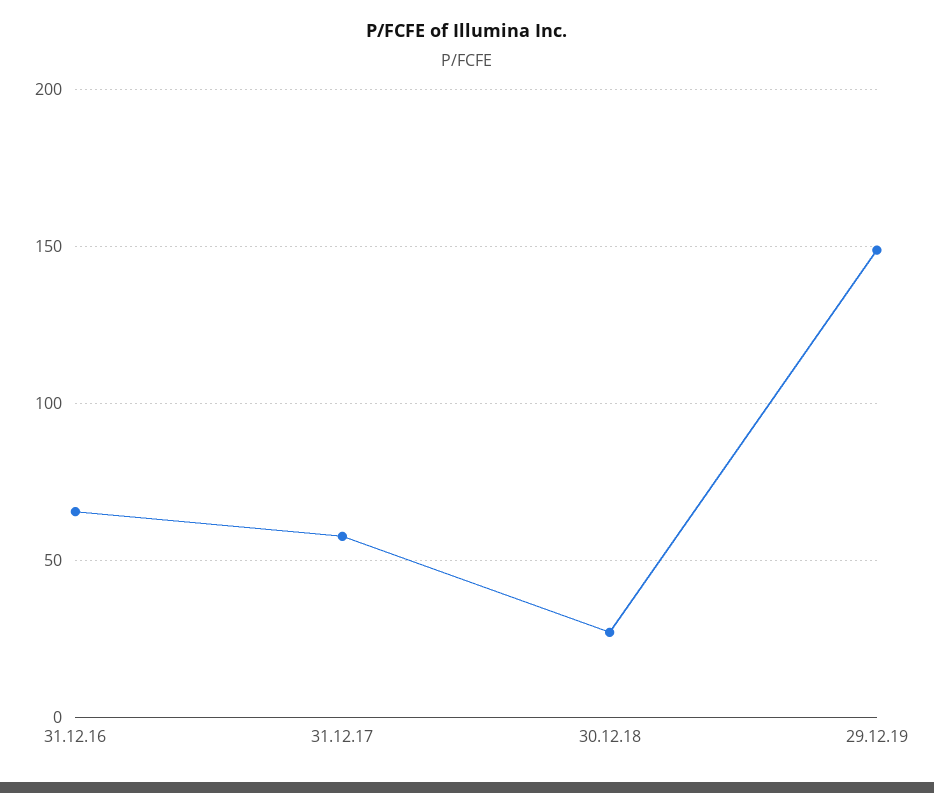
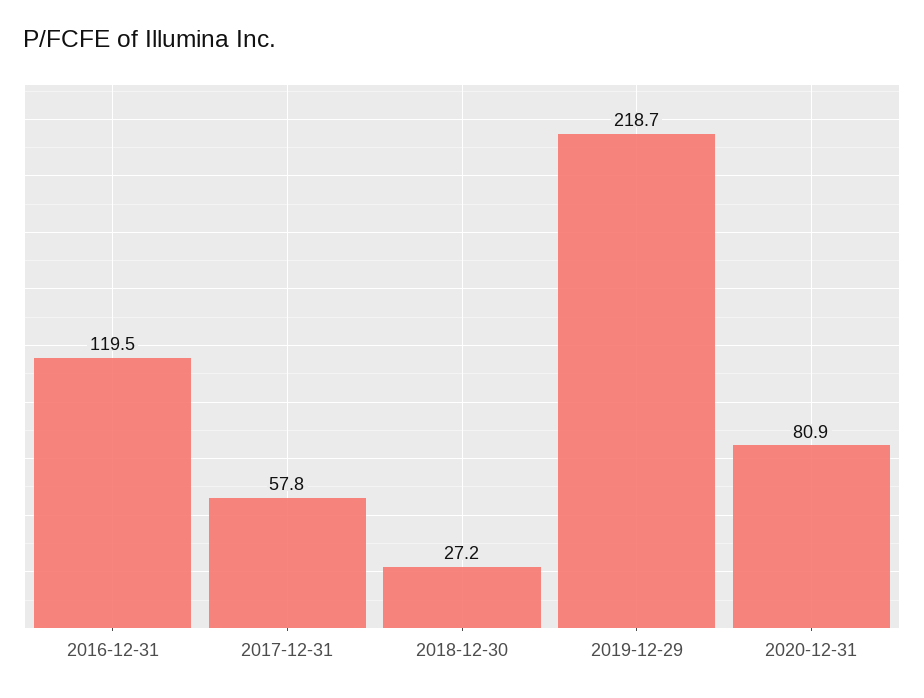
31.12.16: 65 -> 119.5
29.12.19: 150 -> 218.7
2020-12-31: none -> 80.9

